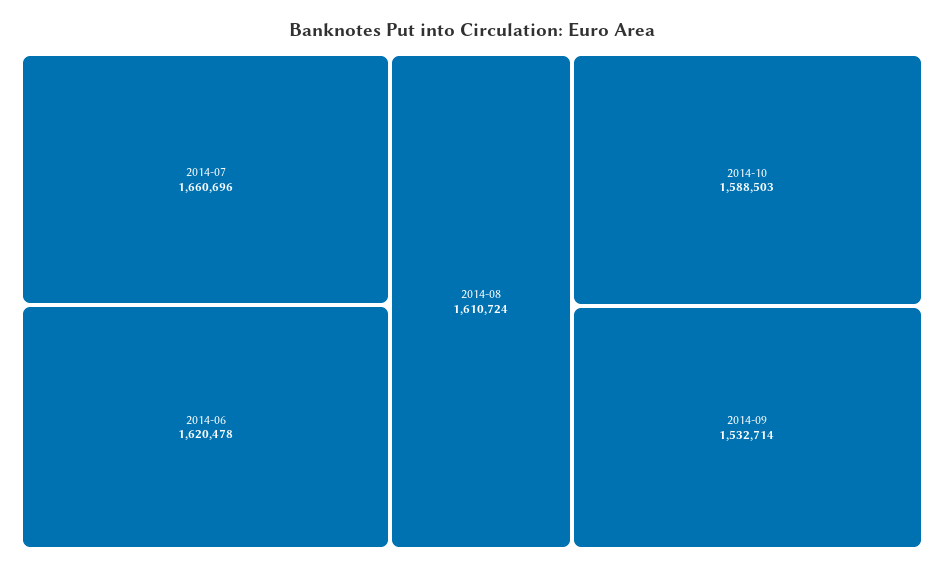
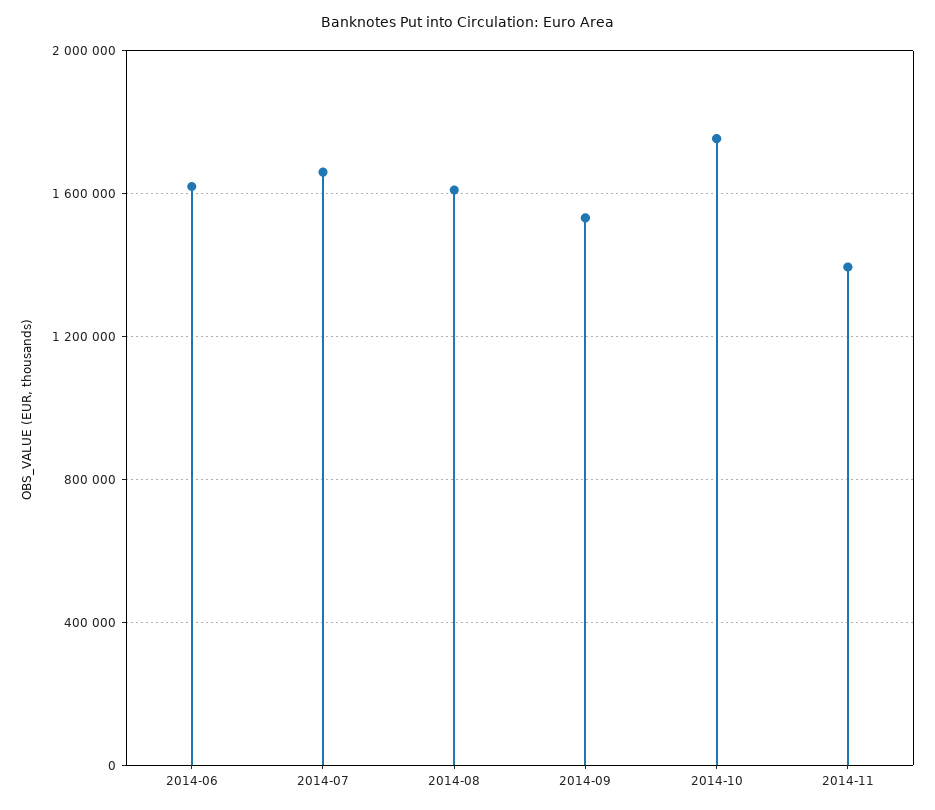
2014-10: 1588503 -> 1750000
2014-11: none -> 1400000

